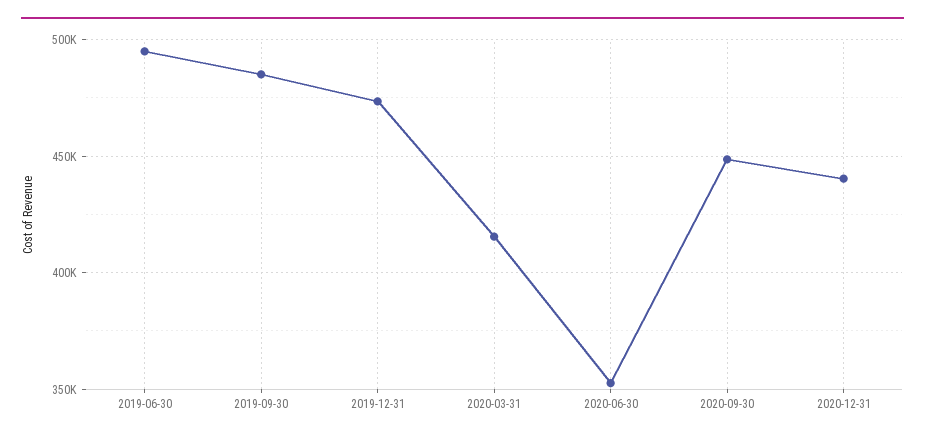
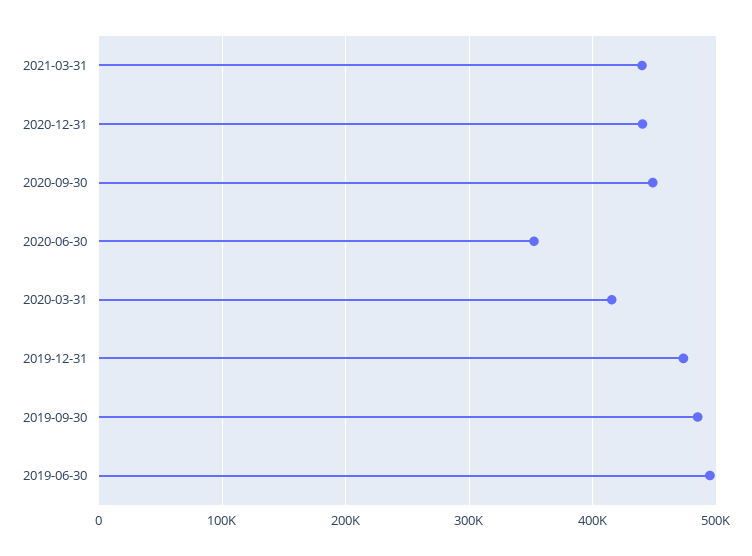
2021-03-31: none -> 440000

